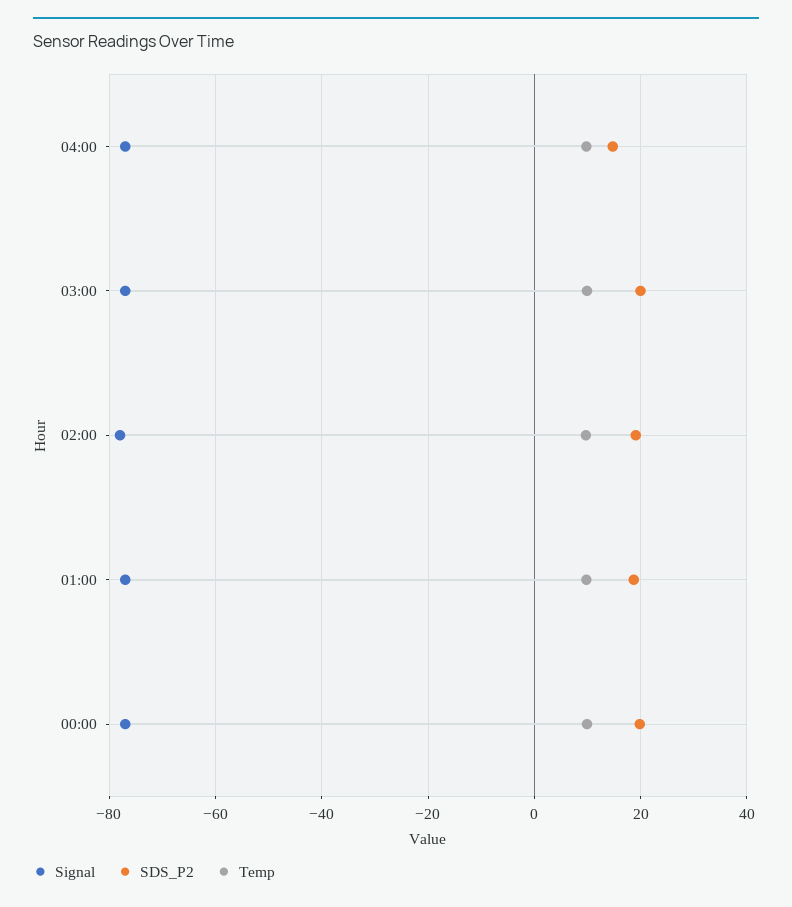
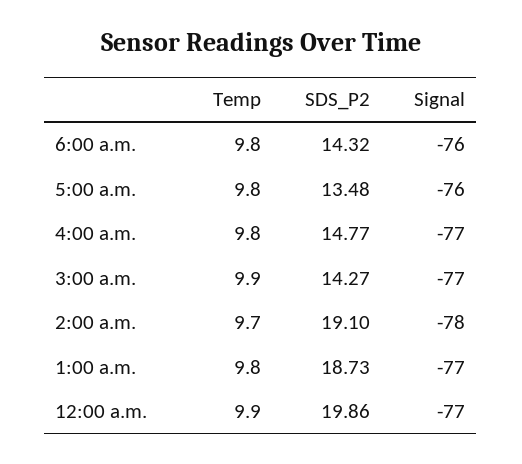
SDS_P2, 03:00: 20 -> 14.27
Temp, 6:00 a.m.: none -> 9.8
SDS_P2, 6:00 a.m.: none -> 14.32
Signal, 6:00 a.m.: none -> -76
Temp, 5:00 a.m.: none -> 9.8
SDS_P2, 5:00 a.m.: none -> 13.48
Signal, 5:00 a.m.: none -> -76

